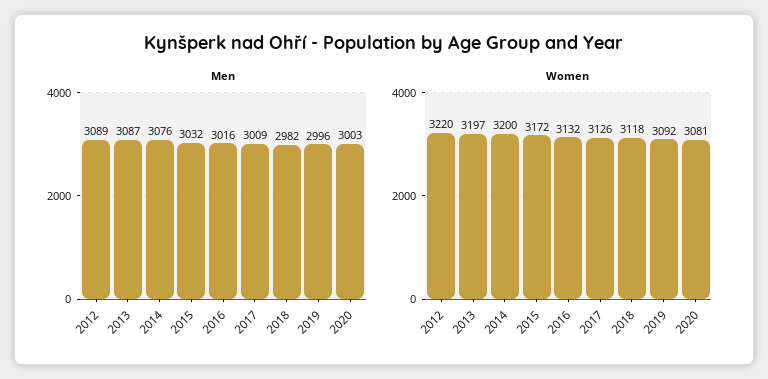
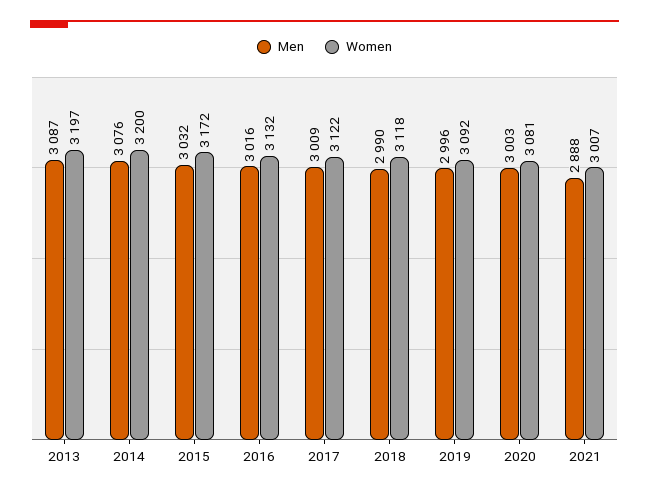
Men, 2012: 3089 -> none
Men, 2018: 2982 -> 2990
Women, 2012: 3220 -> none
Women, 2017: 3126 -> 3122
Men, 2021: none -> 2888
Women, 2021: none -> 3007

